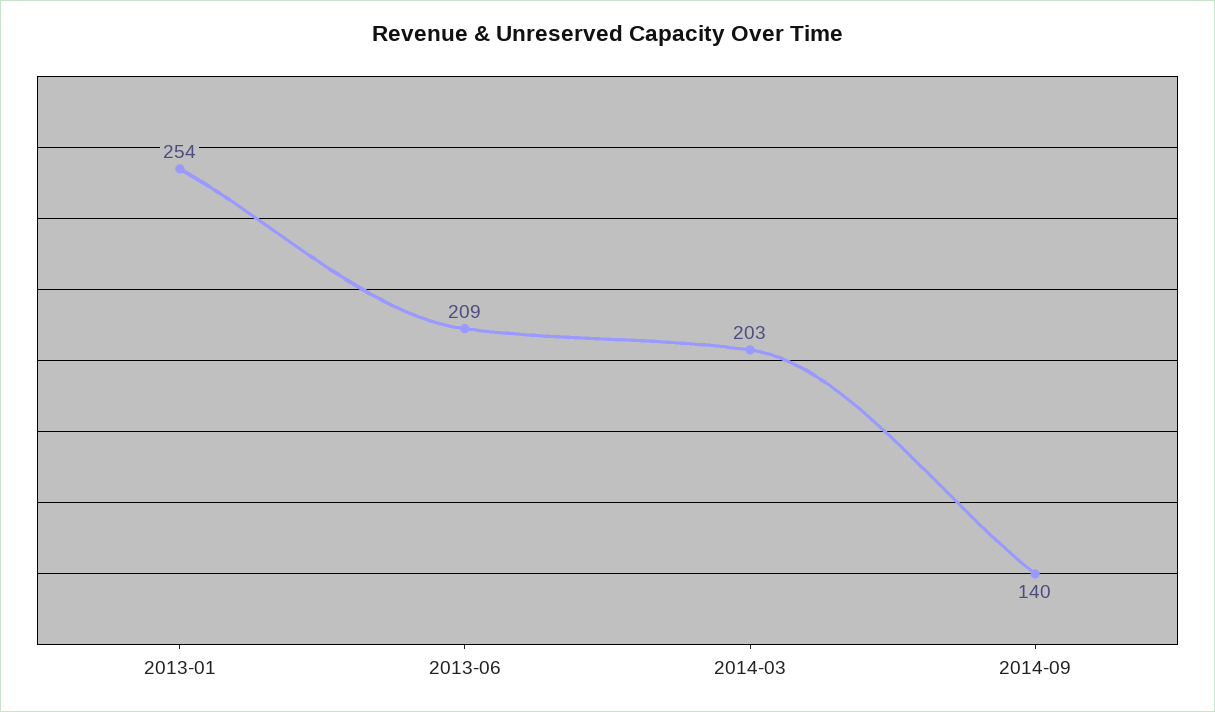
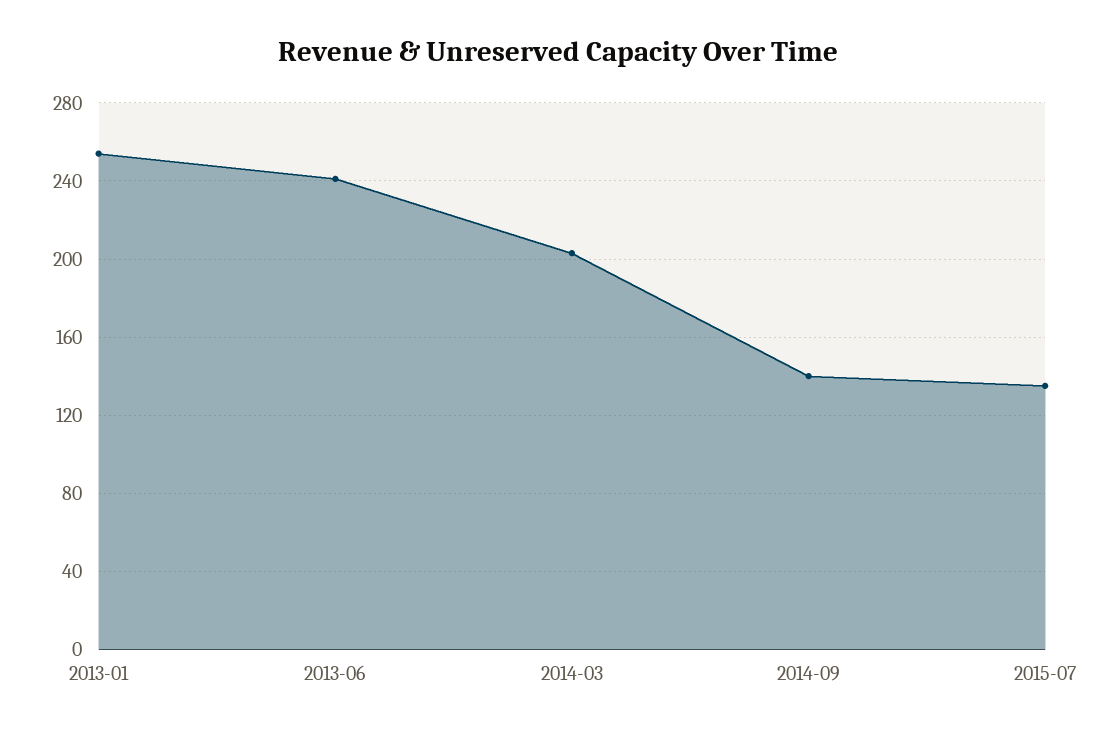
2013-06: 209 -> 240
2015-07: none -> 135

